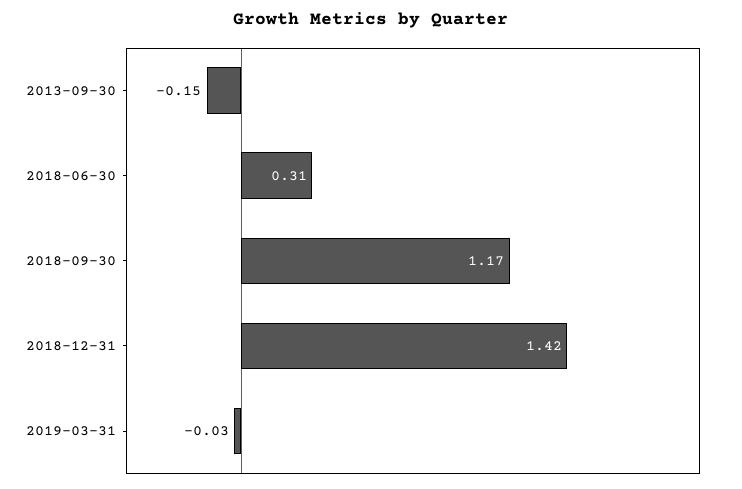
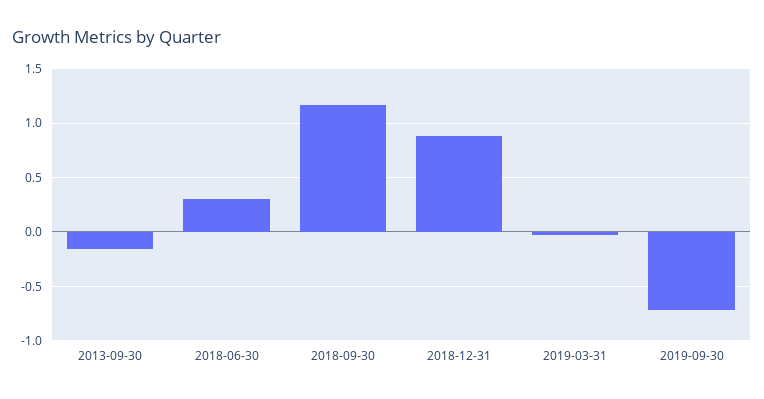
2018-12-31: 1.42 -> 0.9
2019-09-30: none -> -0.7

